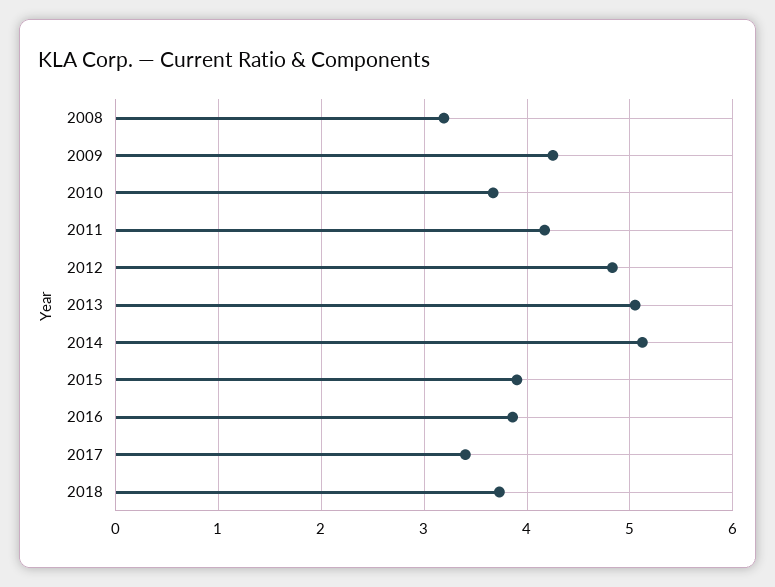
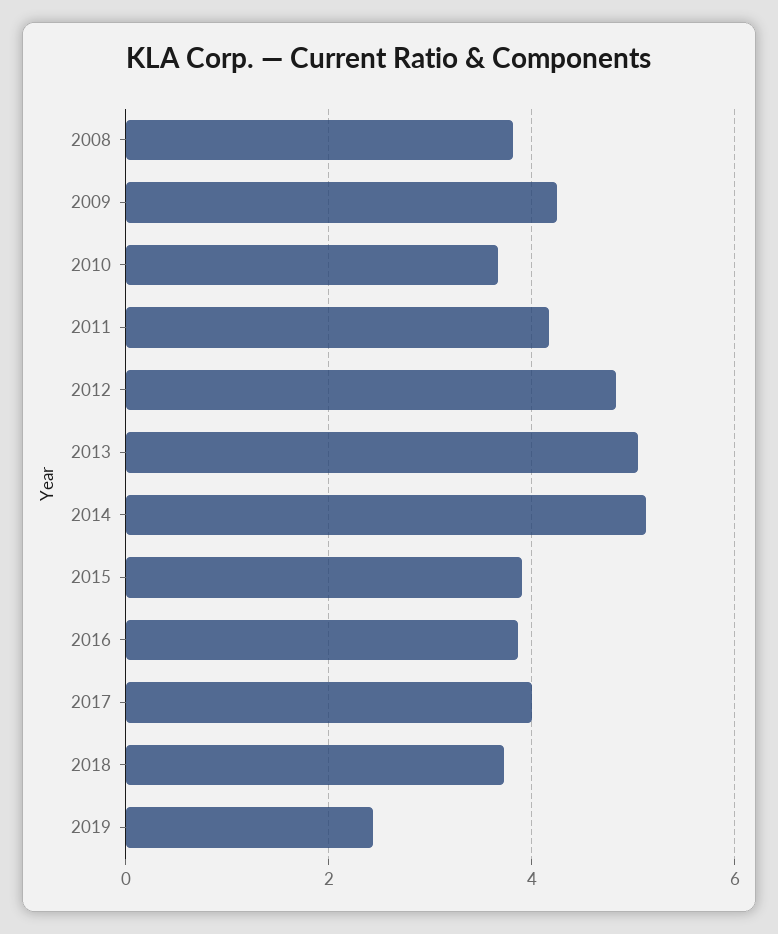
2008: 3.2 -> 3.8
2017: 3.4 -> 4
2019: none -> 2.4

